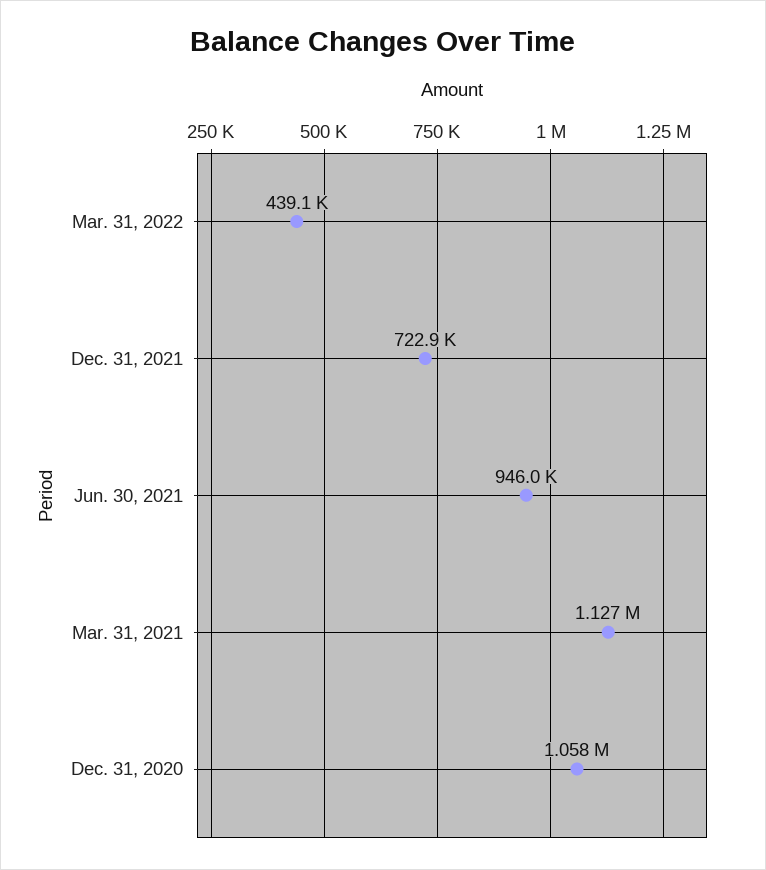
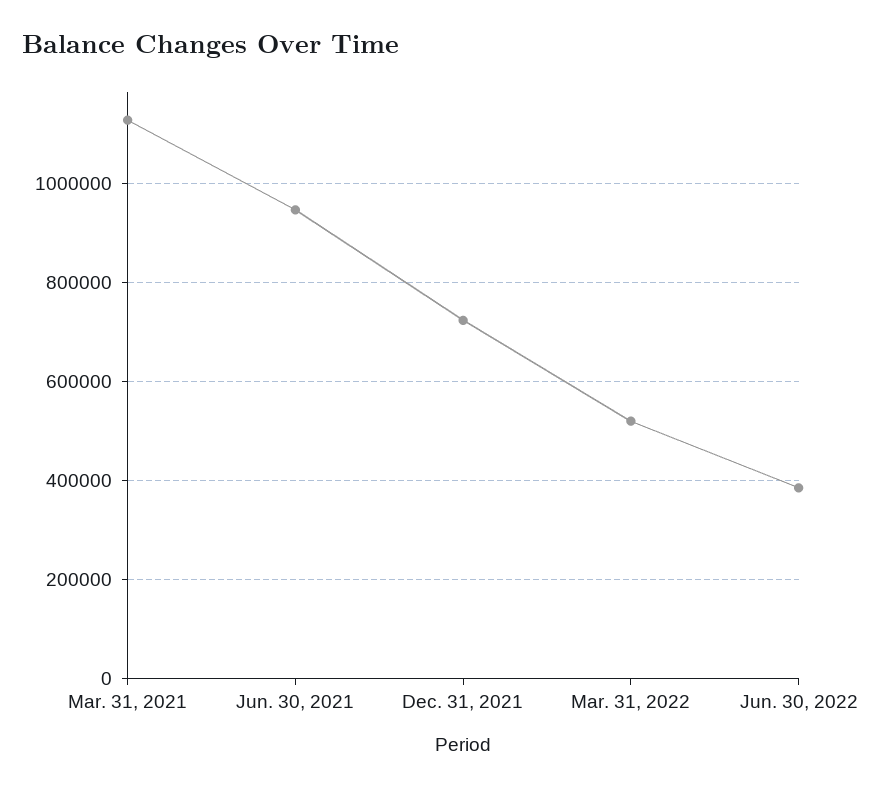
Mar. 31, 2022: 439100 -> 520000
Dec. 31, 2020: 1058000 -> none
Jun. 30, 2022: none -> 380000

